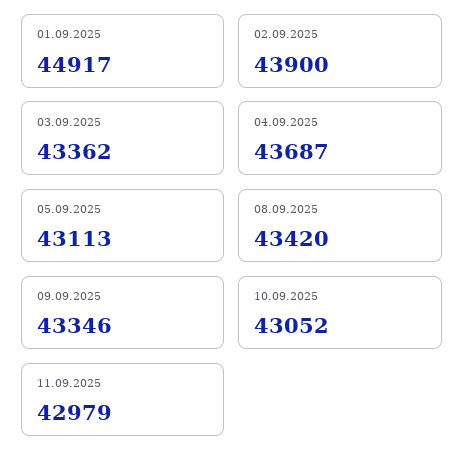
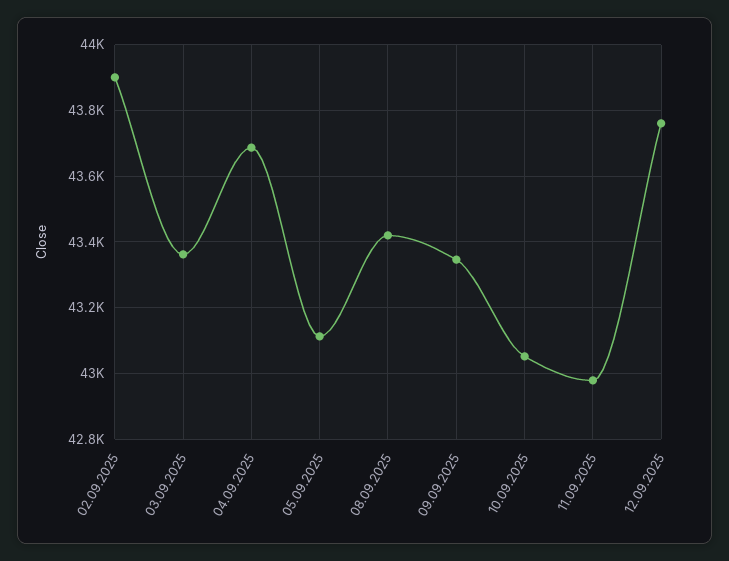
01.09.2025: 44917 -> none
12.09.2025: none -> 43760

